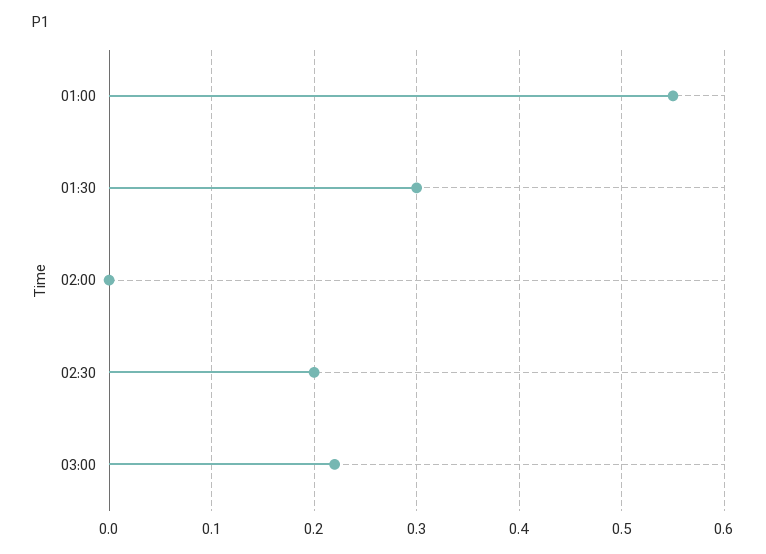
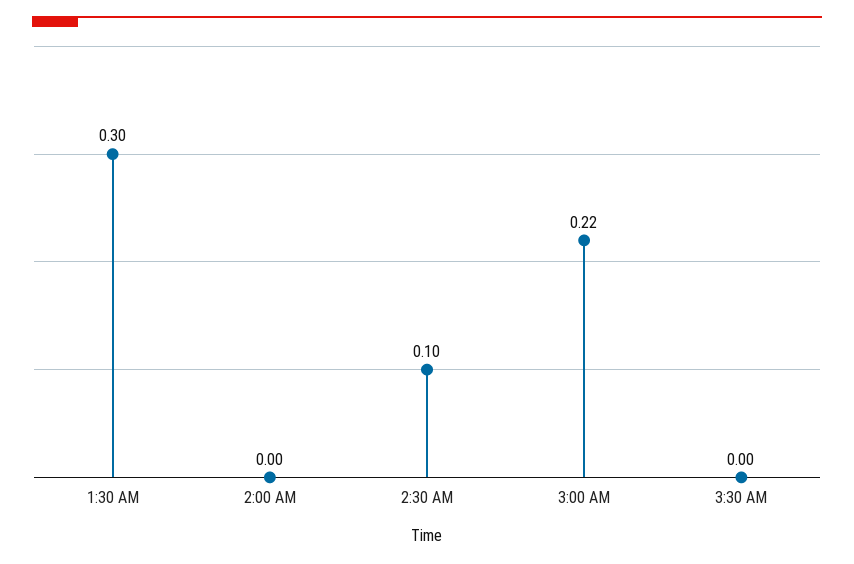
01:00: 0.55 -> none
02:30: 0.2 -> 0.1
3:30 AM: none -> 0

